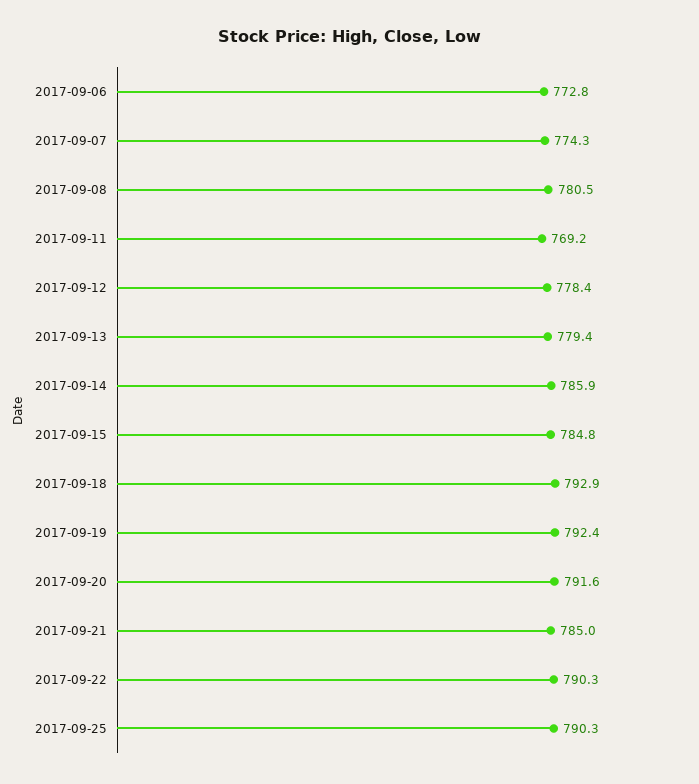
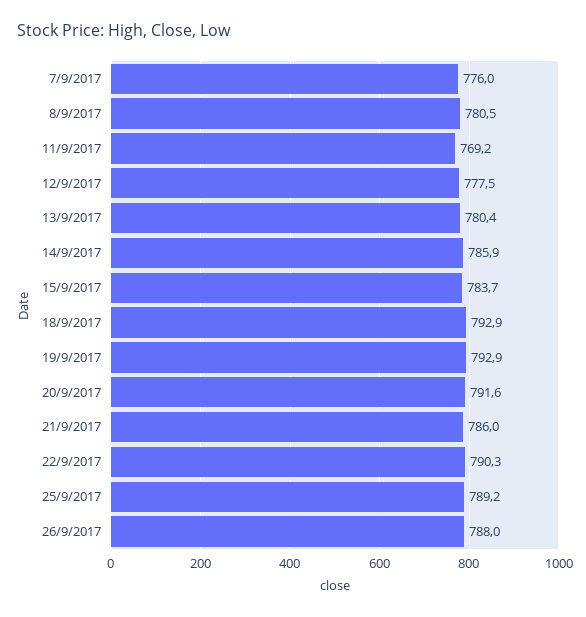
2017-09-06: 772.8 -> none
2017-09-07: 774.3 -> 776
2017-09-12: 778.4 -> 777.5
2017-09-13: 779.4 -> 780.4
2017-09-15: 784.8 -> 783.7
2017-09-19: 792.4 -> 792.9
2017-09-21: 785 -> 786
2017-09-25: 790.3 -> 789.2
26/9/2017: none -> 788

